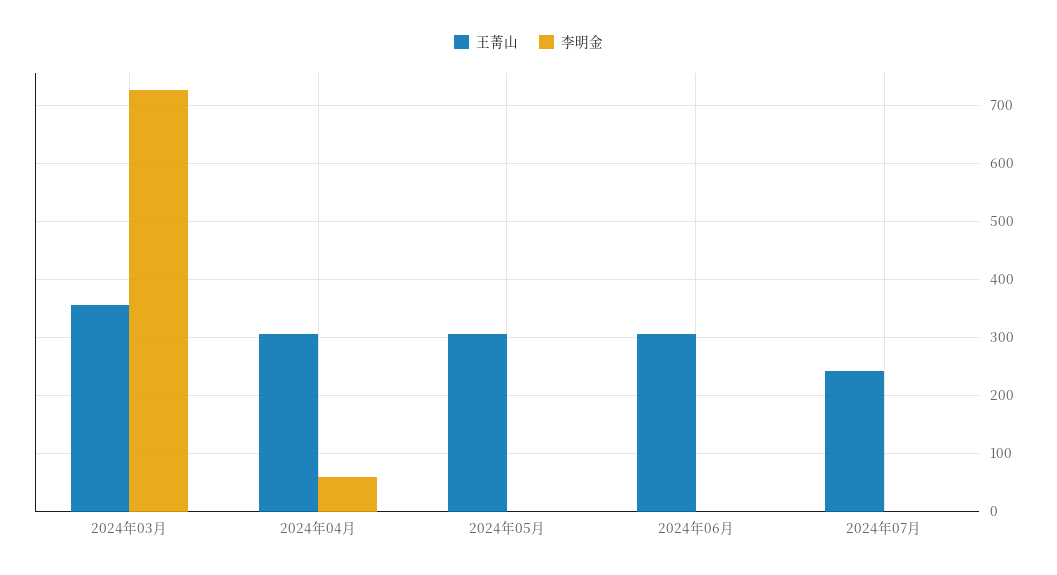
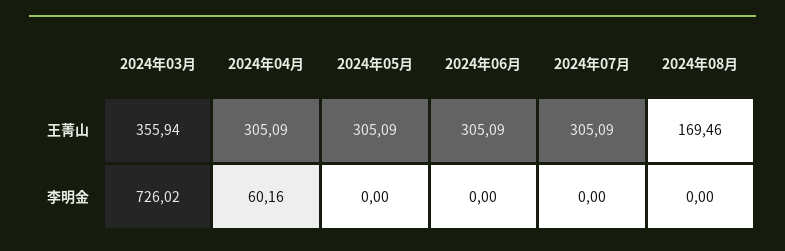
王菁山, 2024年07月: 240 -> 305.09
王菁山, 2024年08月: none -> 169.46
李明金, 2024年08月: none -> 0

